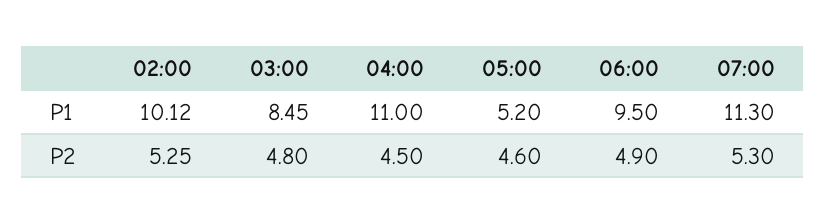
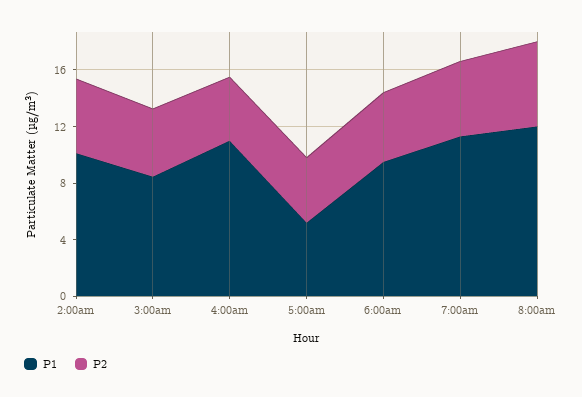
P1, 8:00am: none -> 12
P2, 8:00am: none -> 6

